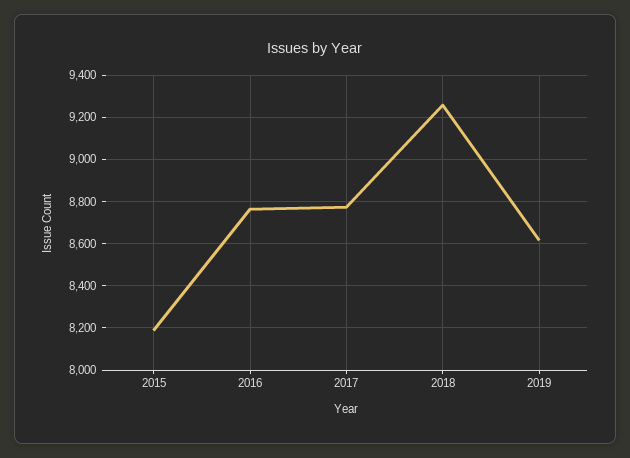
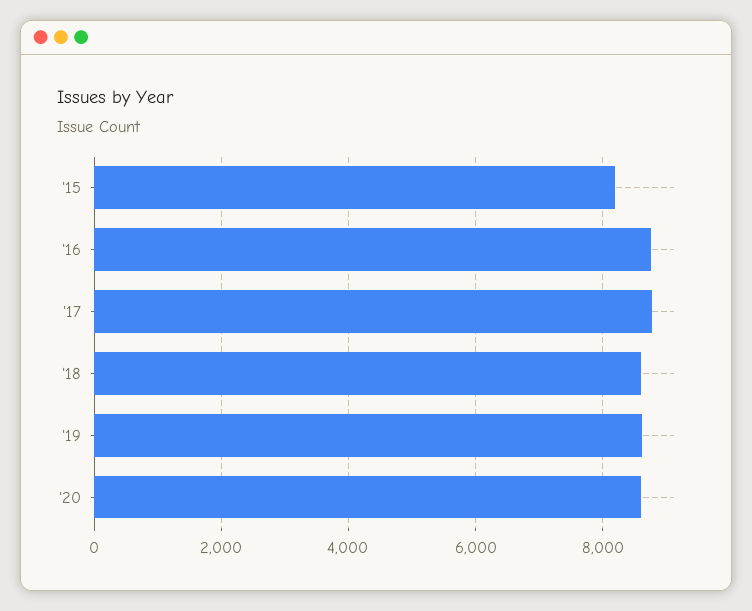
2018: 9250 -> 8600
'20: none -> 8600

